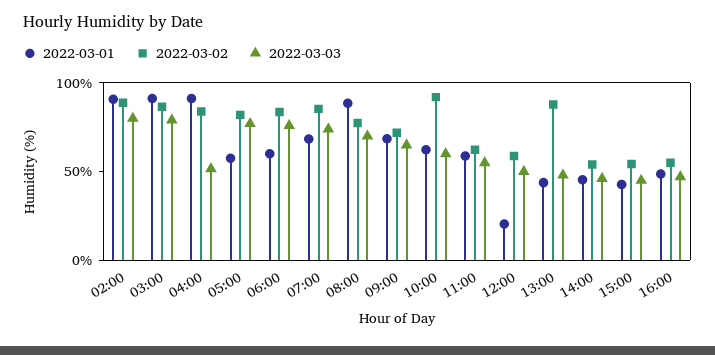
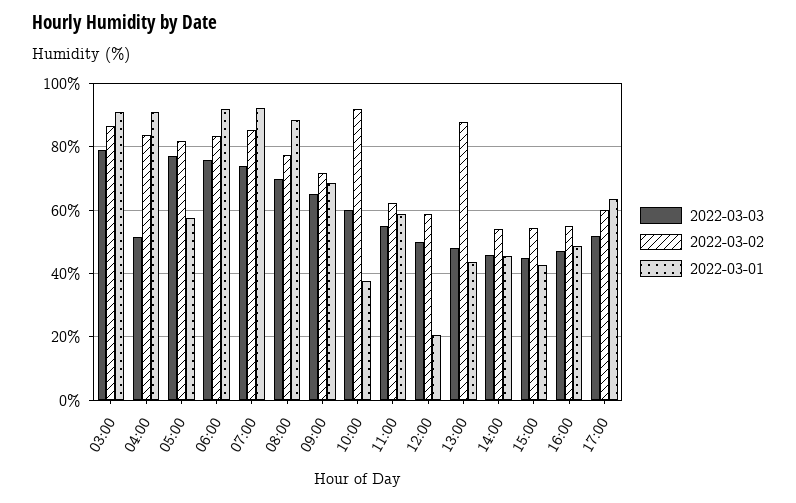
2022-03-01, 02:00: 90 -> none
2022-03-02, 02:00: 90 -> none
2022-03-03, 02:00: 80 -> none
2022-03-01, 06:00: 60 -> 92
2022-03-01, 07:00: 70 -> 92
2022-03-01, 10:00: 60 -> 38
2022-03-03, 17:00: none -> 52
2022-03-02, 17:00: none -> 60
2022-03-01, 17:00: none -> 64

